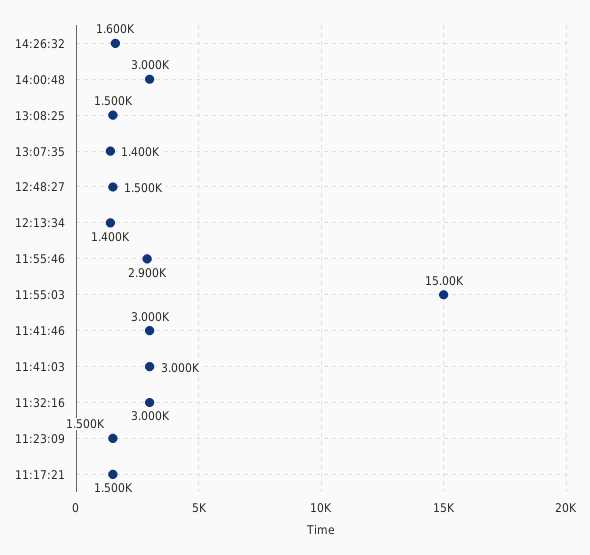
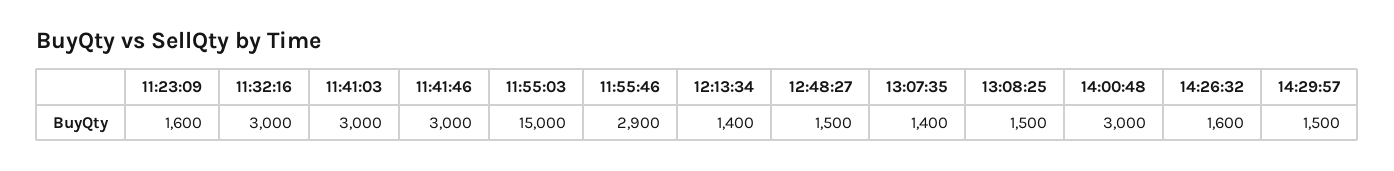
11:23:09: 1500 -> 1600
11:17:21: 1500 -> none
14:29:57: none -> 1500

